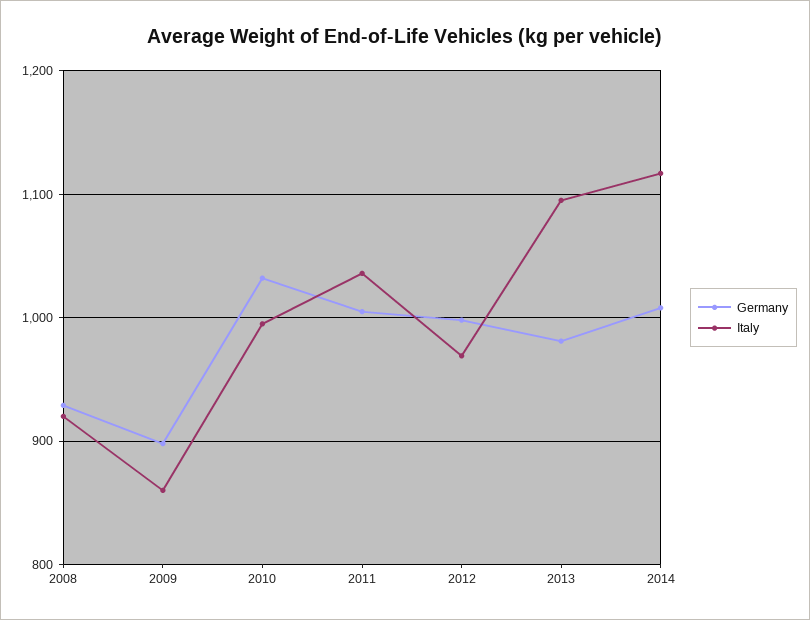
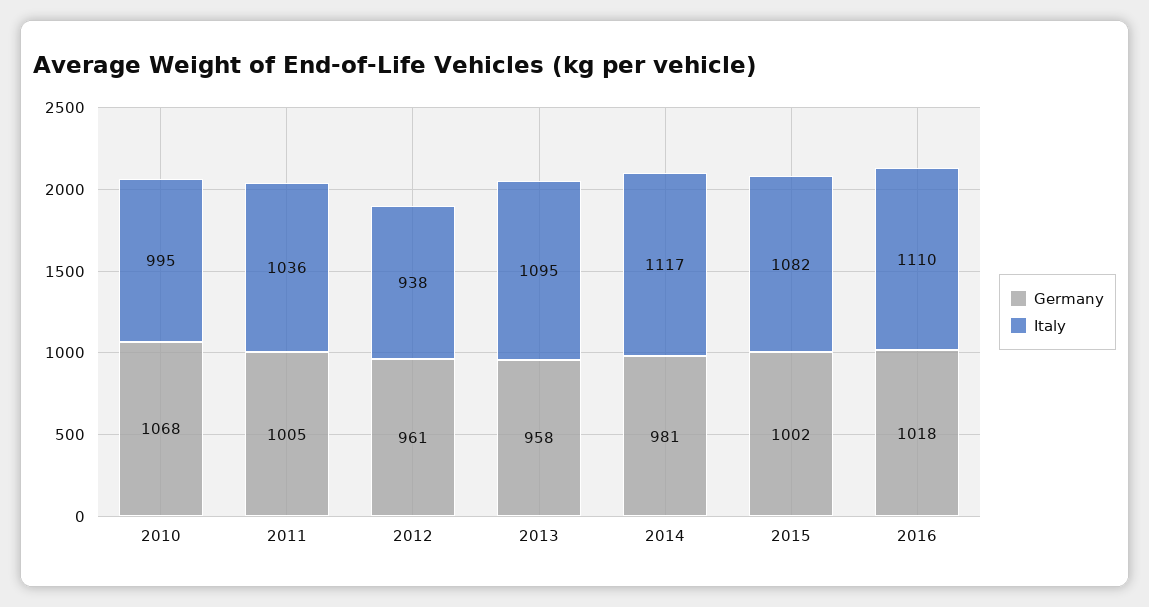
Germany, 2008: 930 -> none
Italy, 2008: 920 -> none
Germany, 2009: 900 -> none
Italy, 2009: 860 -> none
Germany, 2010: 1030 -> 1068
Germany, 2012: 1000 -> 961
Italy, 2012: 970 -> 938
Germany, 2013: 980 -> 958
Germany, 2014: 1010 -> 981
Germany, 2015: none -> 1002
Italy, 2015: none -> 1082
Germany, 2016: none -> 1018
Italy, 2016: none -> 1110

